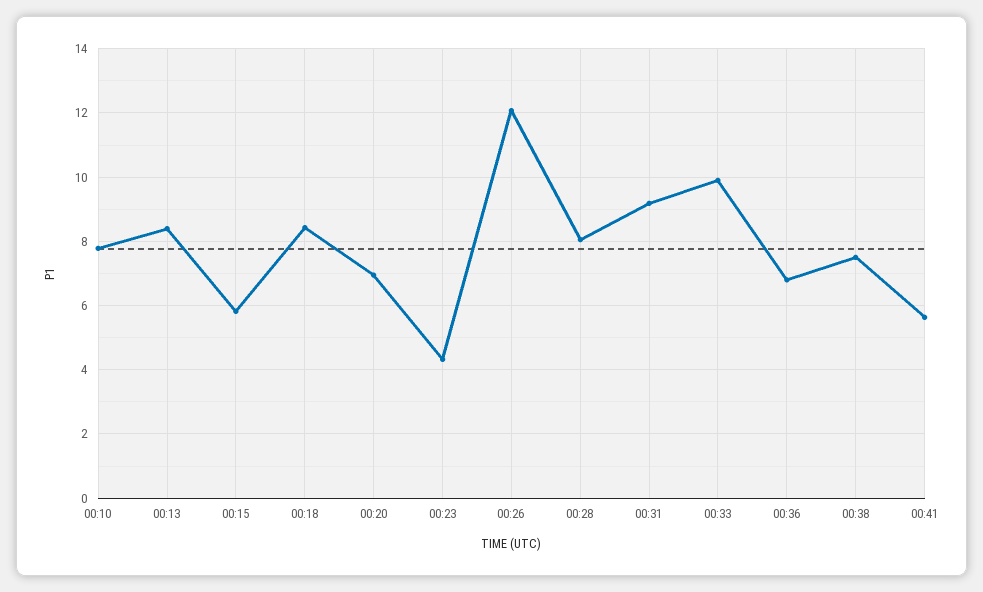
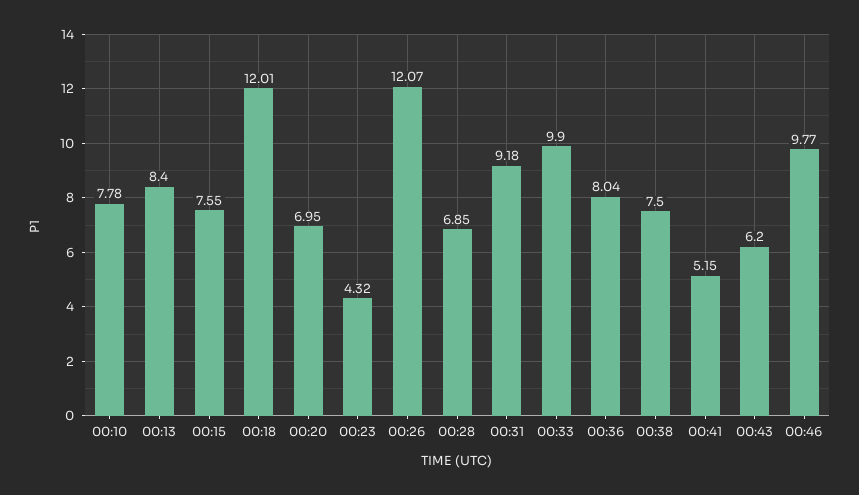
00:15: 5.8 -> 7.55
00:18: 8.4 -> 12.01
00:28: 8 -> 6.85
00:36: 6.8 -> 8.04
00:41: 5.6 -> 5.15
00:43: none -> 6.2
00:46: none -> 9.77

